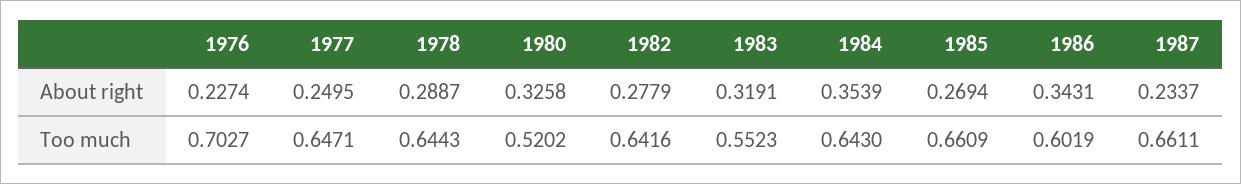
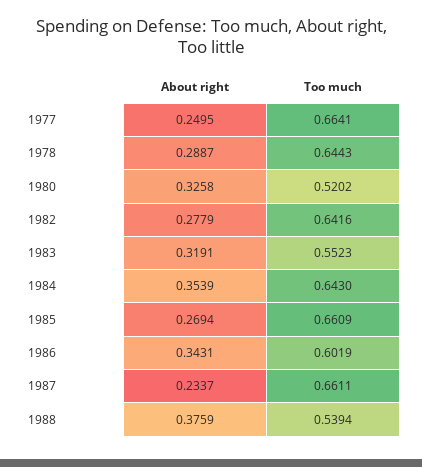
1976, About right: 0.2274 -> none
1976, Too much: 0.7027 -> none
1977, Too much: 0.6471 -> 0.6641
1988, About right: none -> 0.3759
1988, Too much: none -> 0.5394

